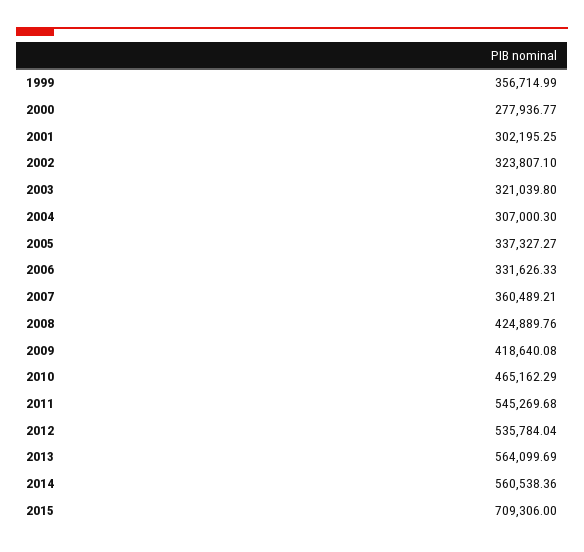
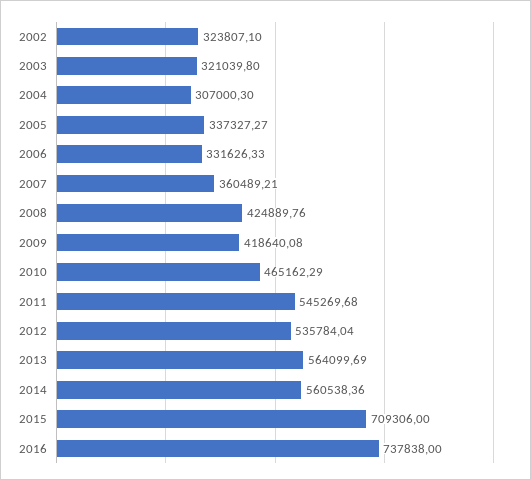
1999: 356714.99 -> none
2000: 277936.77 -> none
2001: 302195.25 -> none
2016: none -> 737838

